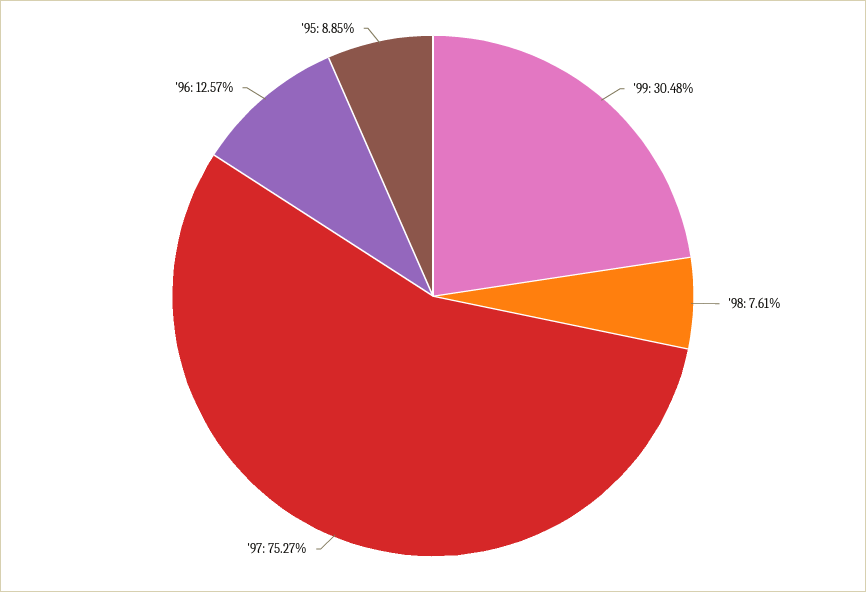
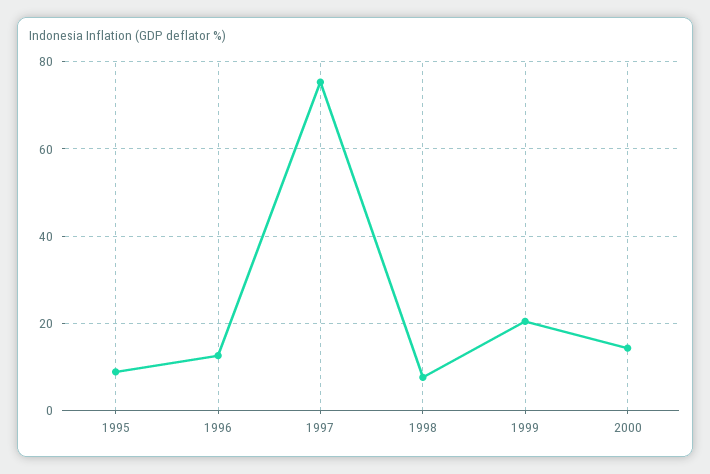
'99: 30.48 -> 20
2000: none -> 14

